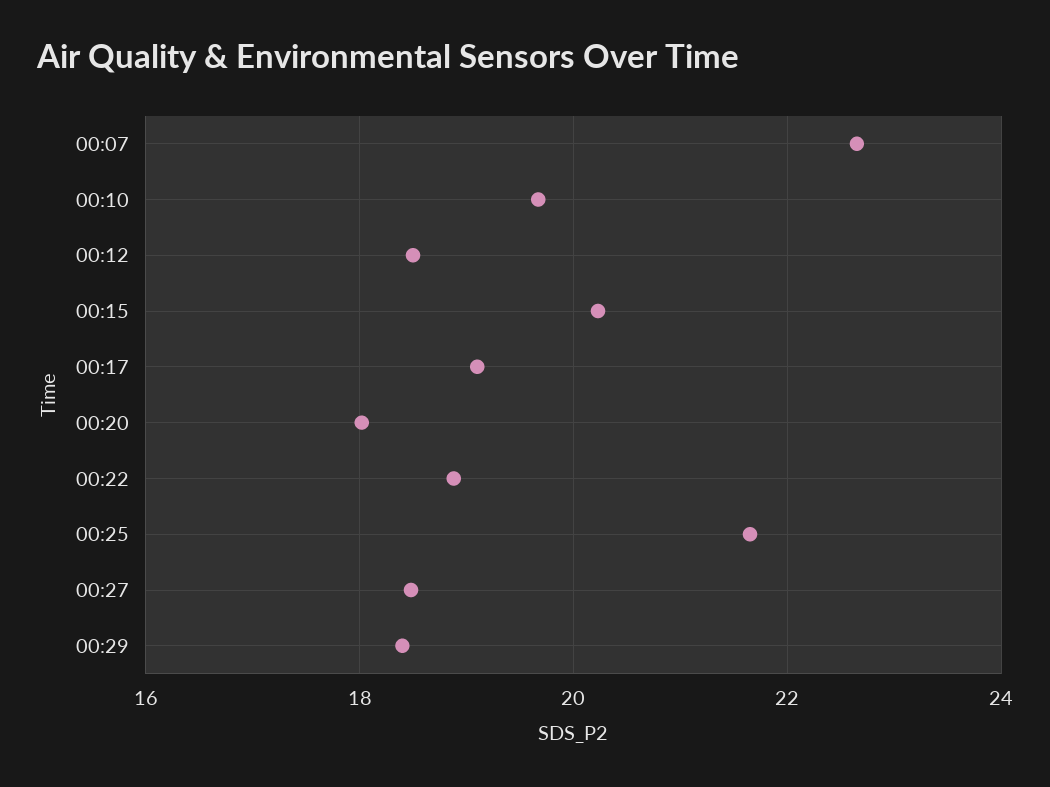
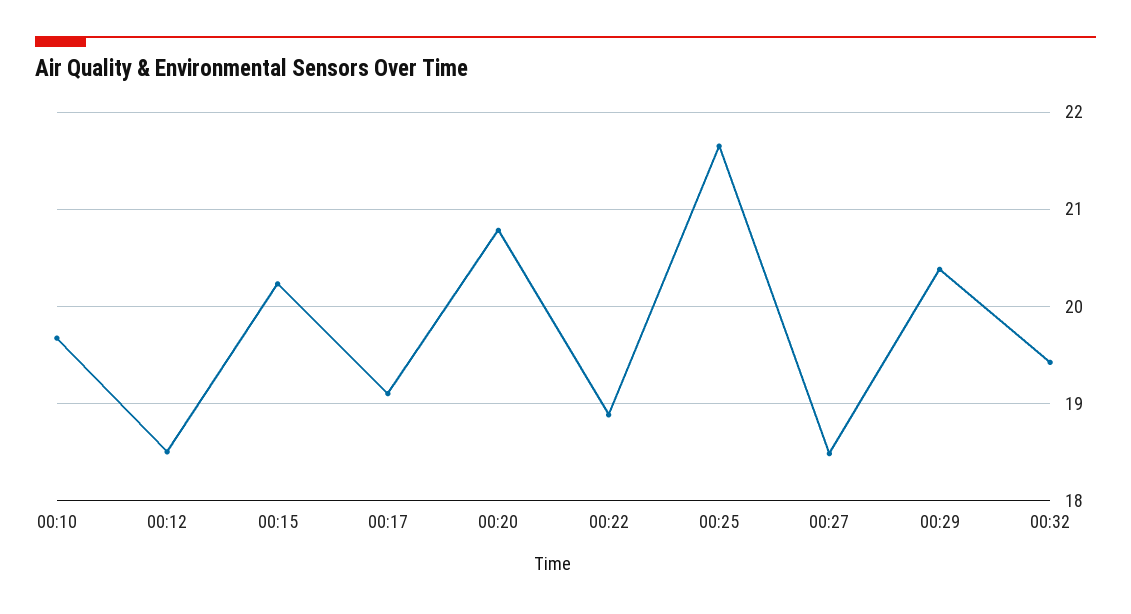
00:07: 22.6 -> none
00:20: 18 -> 20.8
00:29: 18.4 -> 20.4
00:32: none -> 19.4

